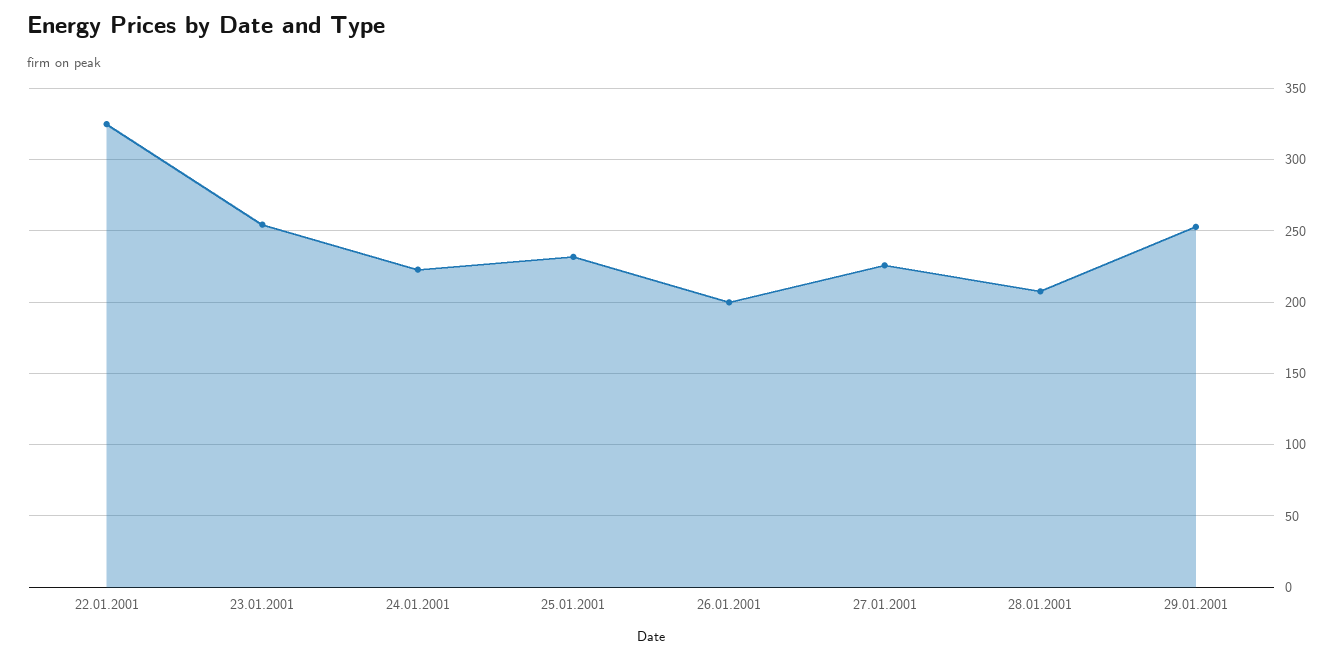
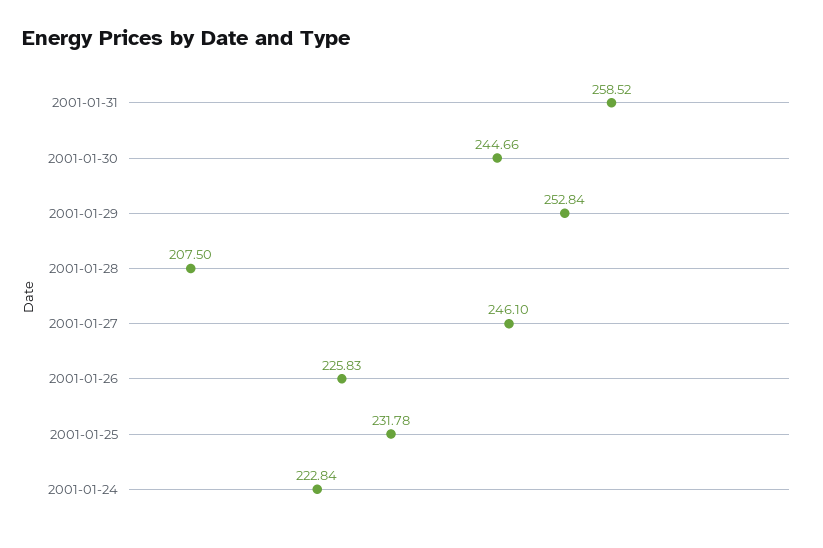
22.01.2001: 325 -> none
23.01.2001: 255 -> none
26.01.2001: 200 -> 225.83
27.01.2001: 225 -> 246.1
2001-01-31: none -> 258.52
2001-01-30: none -> 244.66

